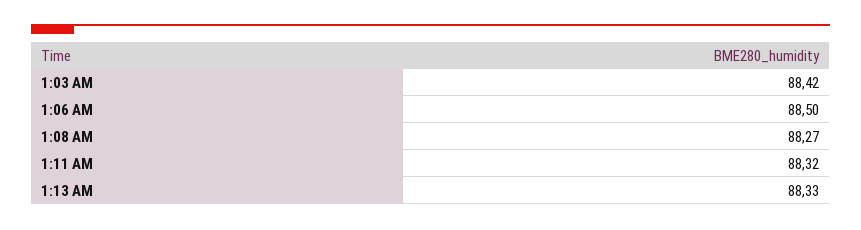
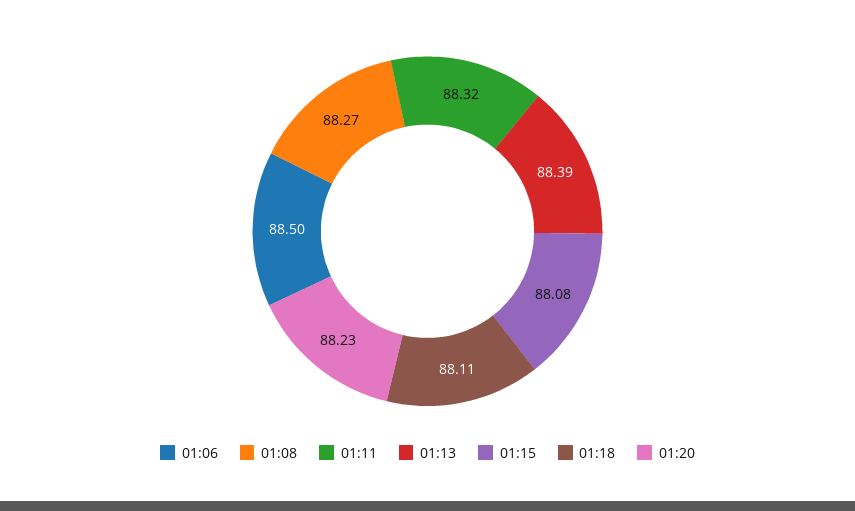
1:03 AM: 88.42 -> none
1:13 AM: 88.33 -> 88.39
01:15: none -> 88.08
01:18: none -> 88.11
01:20: none -> 88.23

